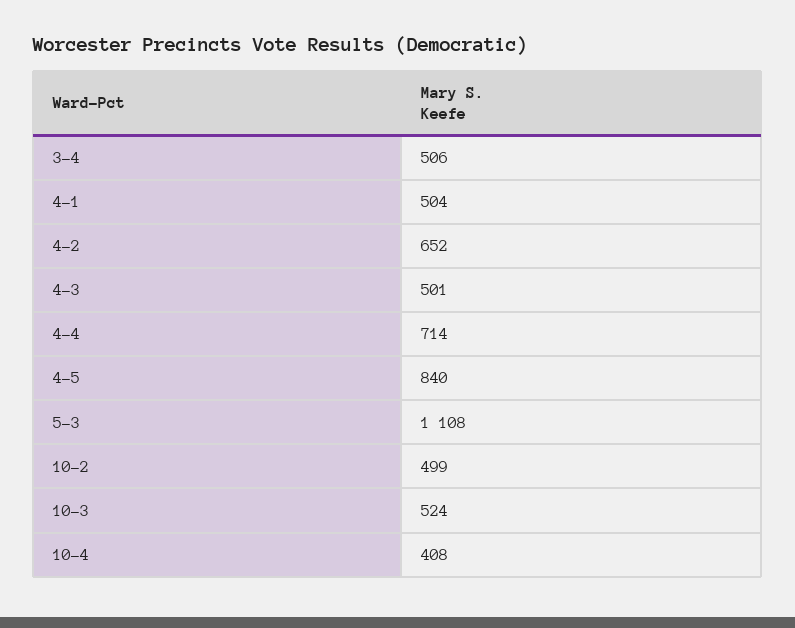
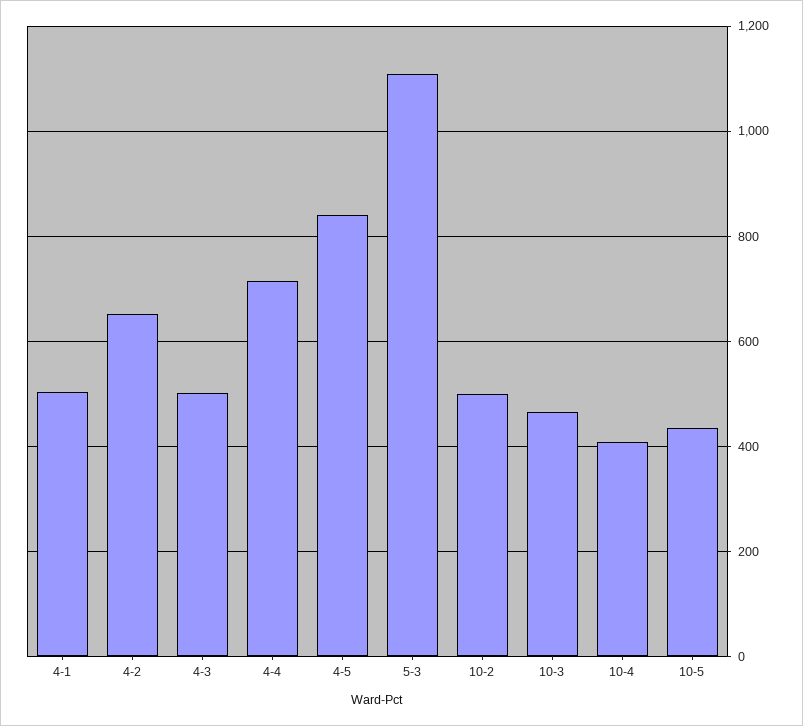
3-4: 506 -> none
10-3: 524 -> 460
10-5: none -> 440

